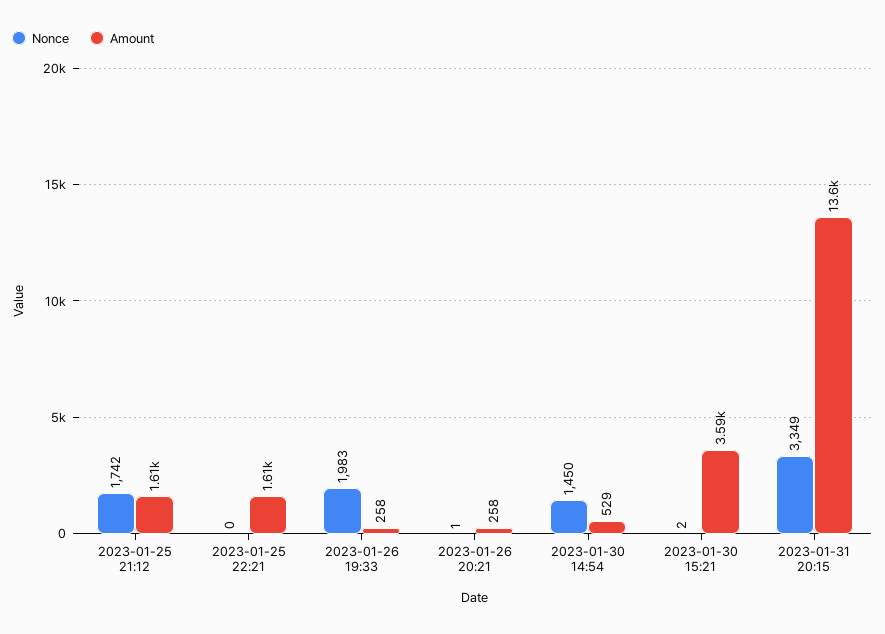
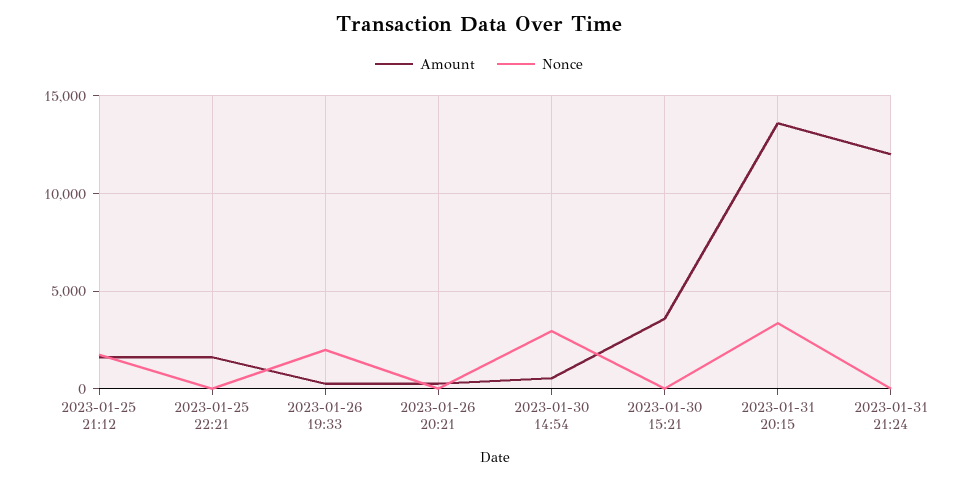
Nonce, 2023-01-30 14:54: 1450 -> 3000
Amount, 2023-01-31 21:24: none -> 12000
Nonce, 2023-01-31 21:24: none -> 0

